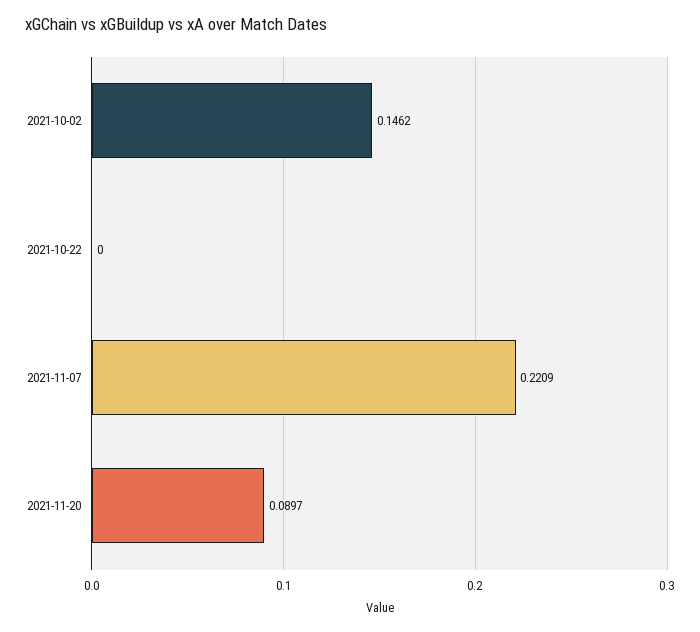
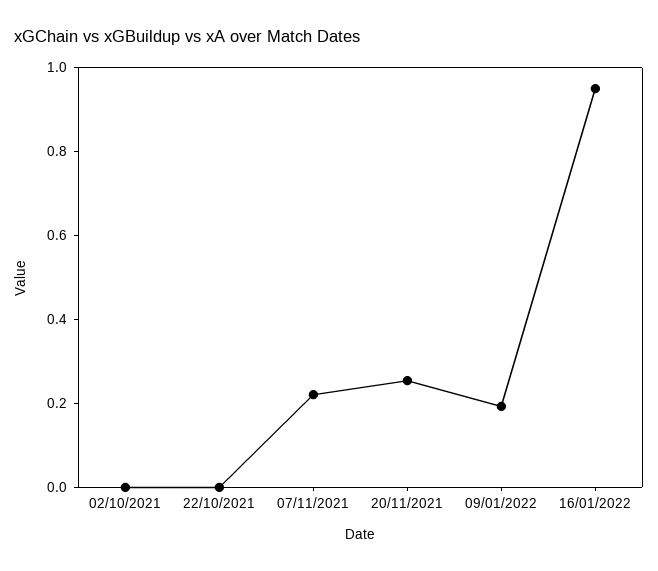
2021-10-02: 0.1462 -> 0
2021-11-20: 0.0897 -> 0.25
09/01/2022: none -> 0.2
16/01/2022: none -> 0.95

